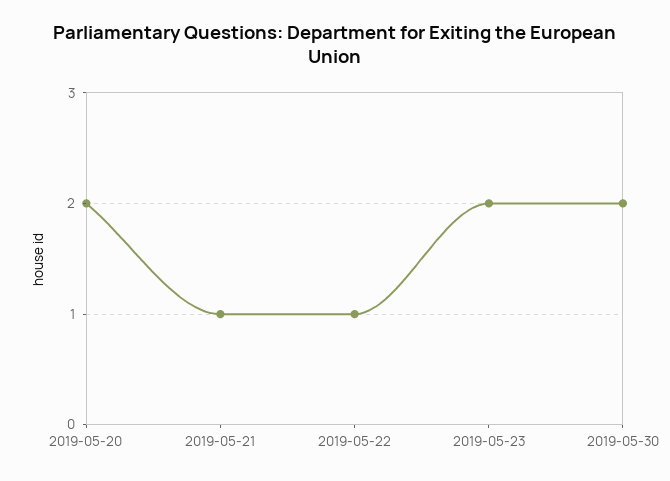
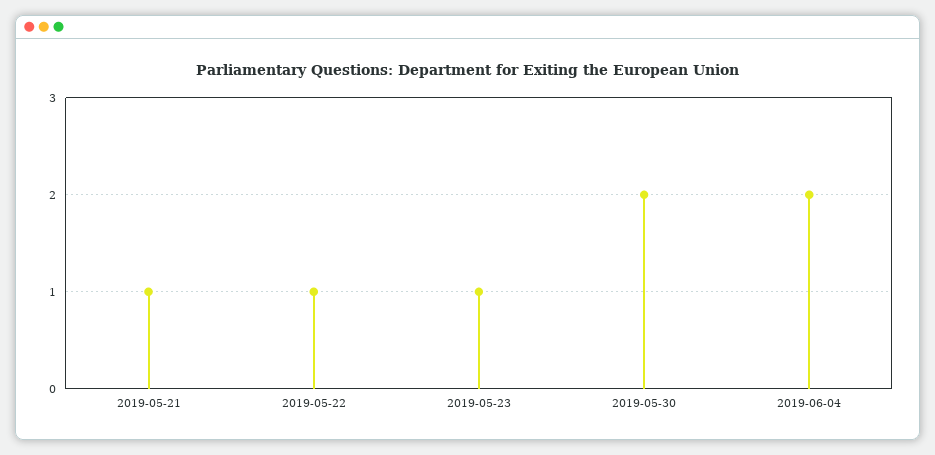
2019-05-20: 2 -> none
2019-05-23: 2 -> 1
2019-06-04: none -> 2

